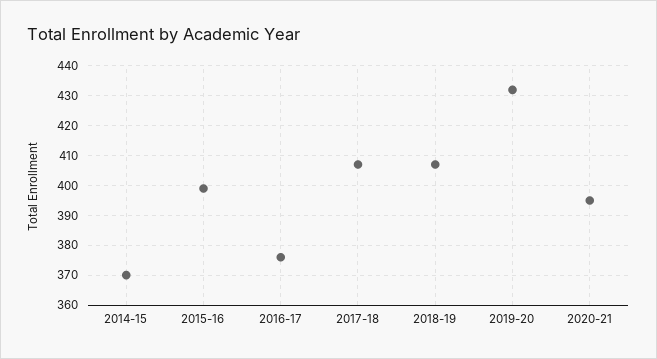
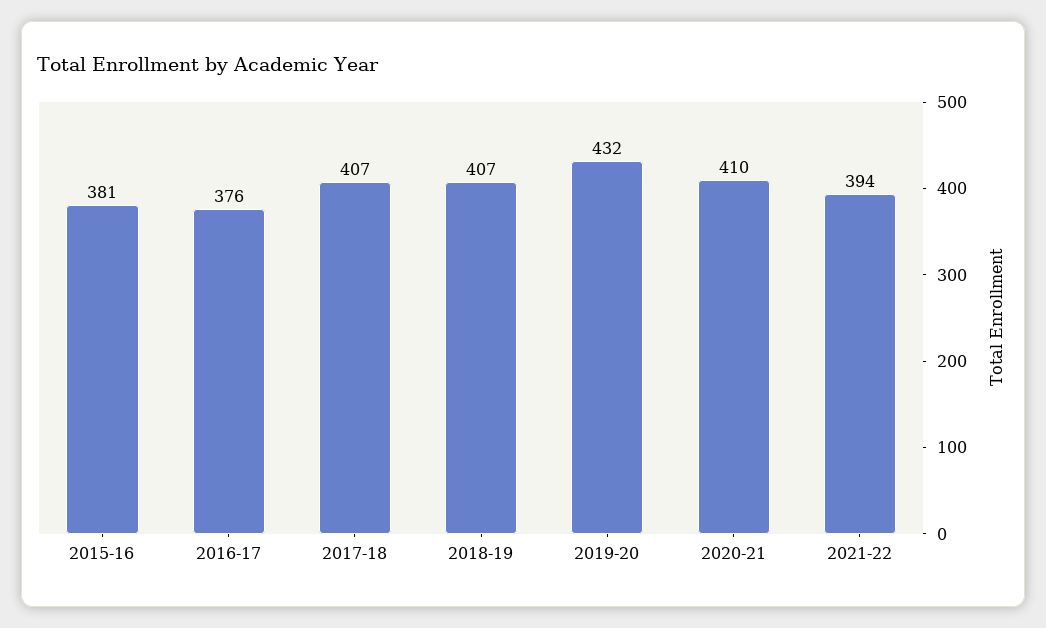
2014-15: 370 -> none
2015-16: 400 -> 381
2020-21: 395 -> 410
2021-22: none -> 394

